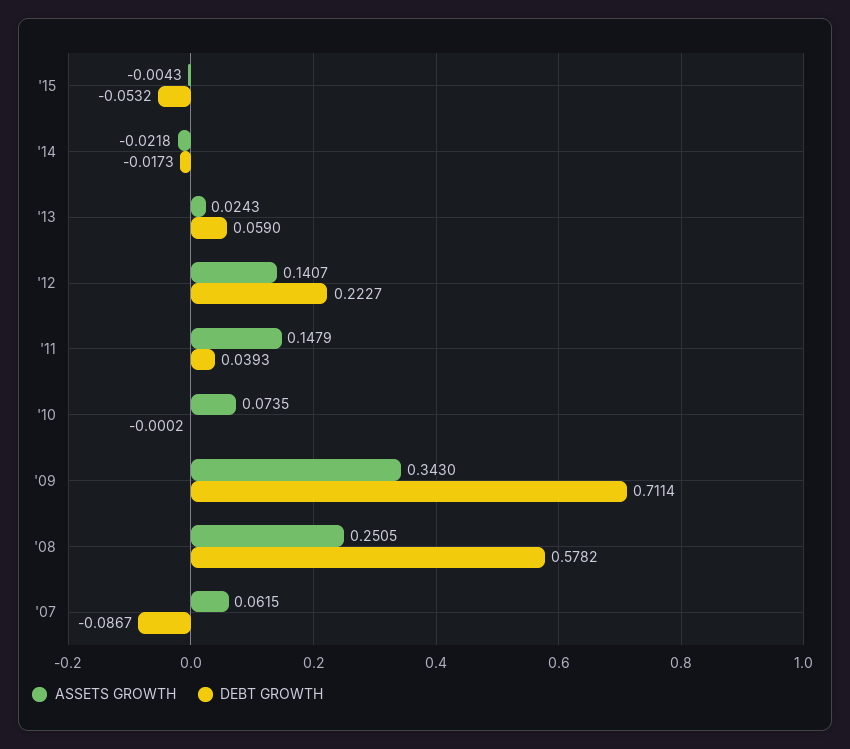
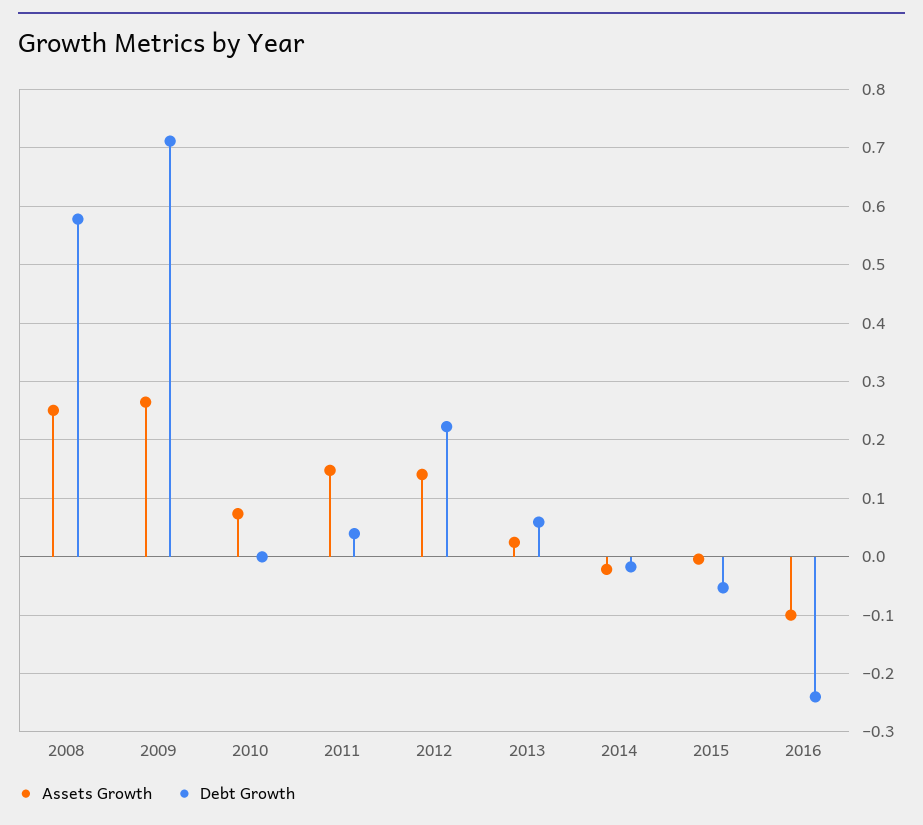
ASSETS GROWTH, '09: 0.343 -> 0.26
ASSETS GROWTH, '07: 0.0615 -> none
DEBT GROWTH, '07: -0.0867 -> none
ASSETS GROWTH, 2016: none -> -0.1
DEBT GROWTH, 2016: none -> -0.24

